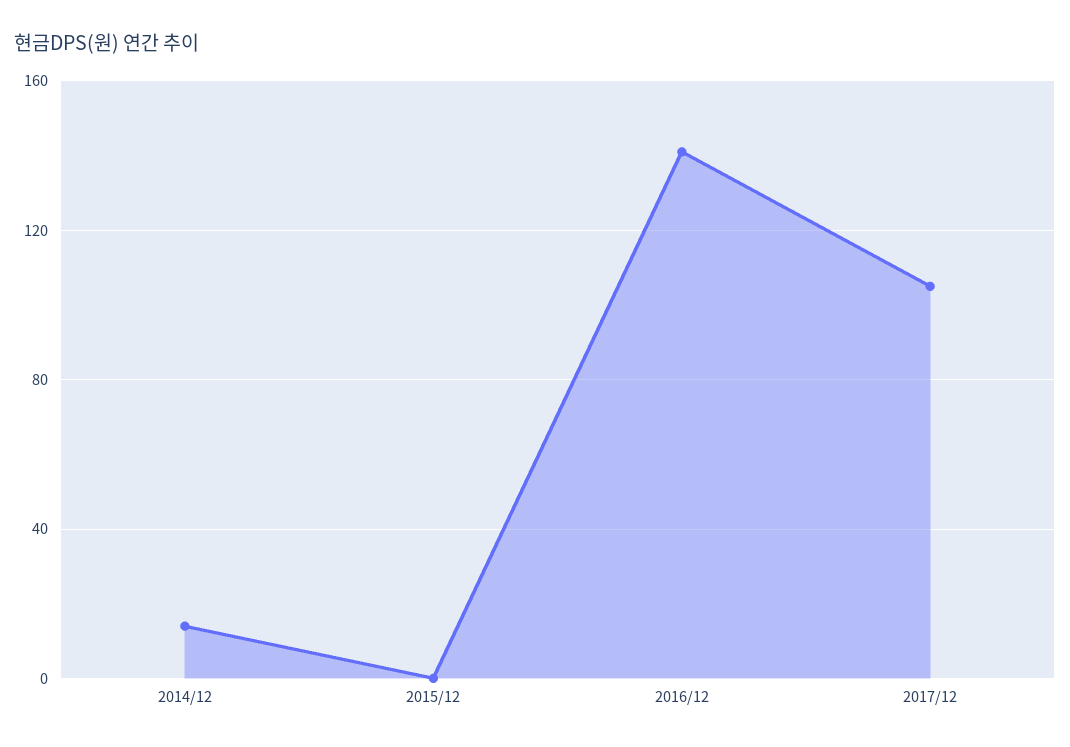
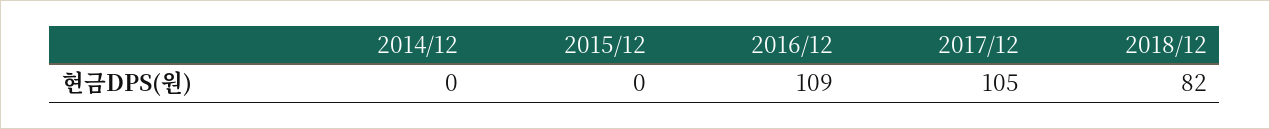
2014/12: 15 -> 0
2016/12: 140 -> 109
2018/12: none -> 82

